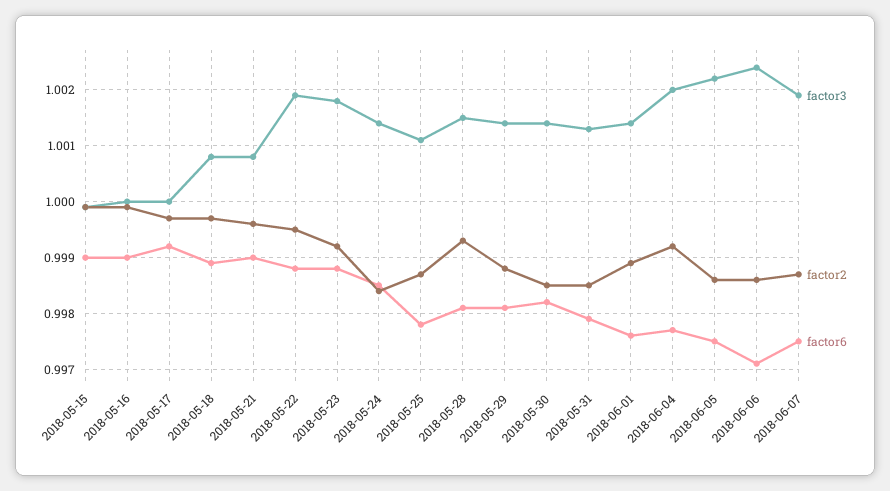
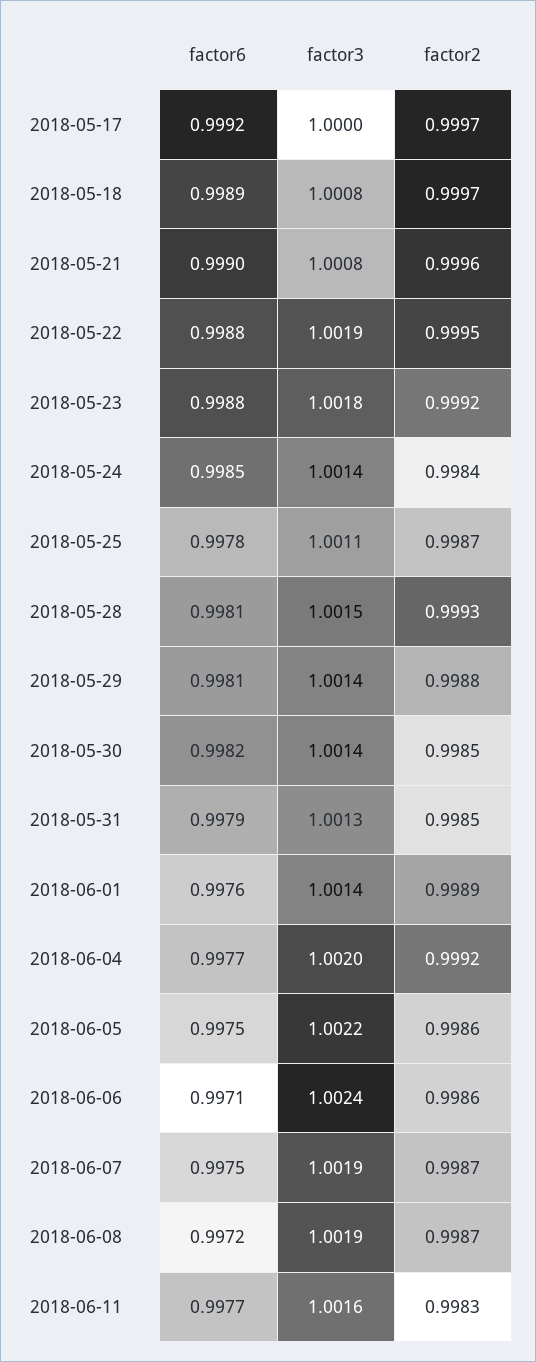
factor3, 2018-05-15: 1 -> none
factor2, 2018-05-15: 1 -> none
factor6, 2018-05-15: 0.999 -> none
factor3, 2018-05-16: 1 -> none
factor2, 2018-05-16: 1 -> none
factor6, 2018-05-16: 0.999 -> none
factor6, 2018-06-08: none -> 0.9972
factor3, 2018-06-08: none -> 1.0019
factor2, 2018-06-08: none -> 0.9987
factor6, 2018-06-11: none -> 0.9977
factor3, 2018-06-11: none -> 1.0016
factor2, 2018-06-11: none -> 0.9983

